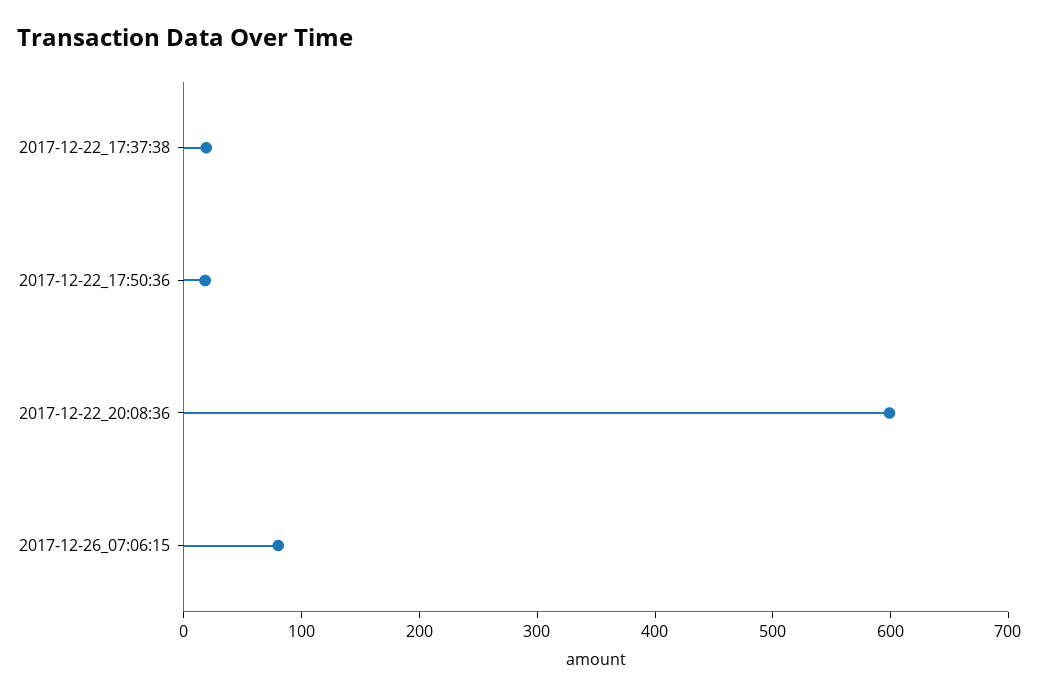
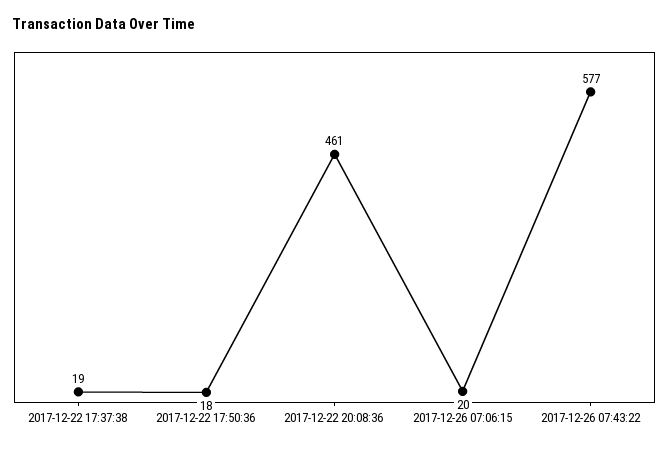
2017-12-22_20:08:36: 600 -> 461
2017-12-26_07:06:15: 80 -> 20
2017-12-26 07:43:22: none -> 577

